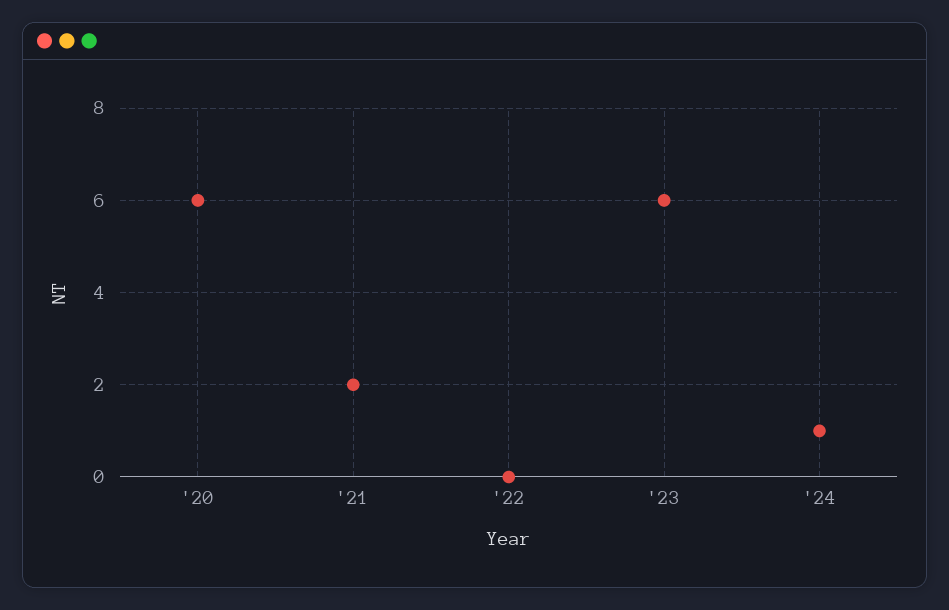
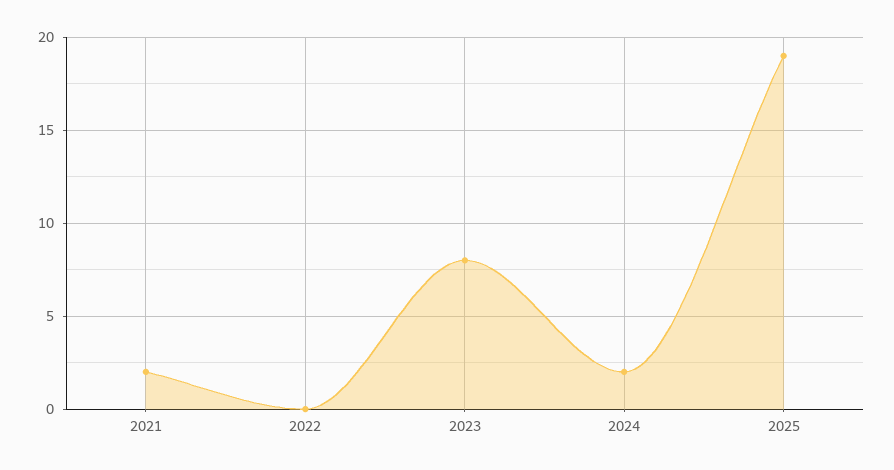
'20: 6 -> none
'23: 6 -> 8
'24: 1 -> 2
2025: none -> 19

